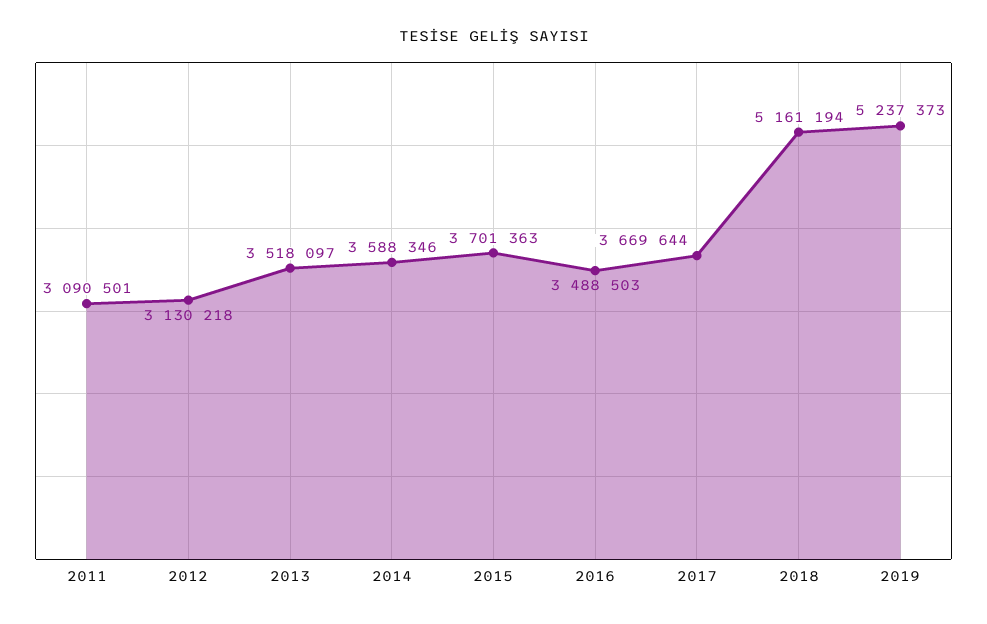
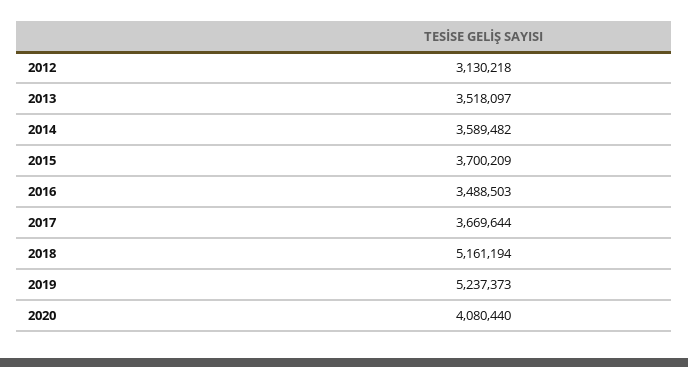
2011: 3090501 -> none
2014: 3588346 -> 3589482
2015: 3701363 -> 3700209
2020: none -> 4080440

